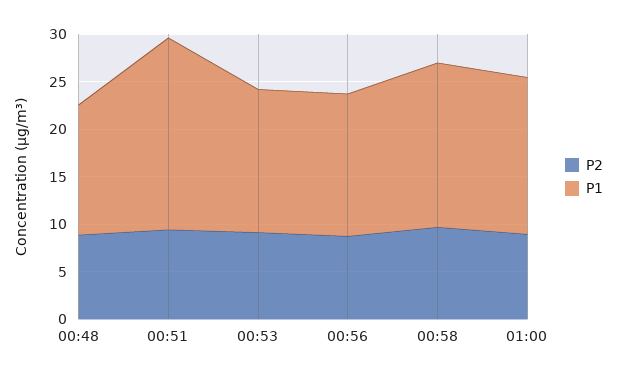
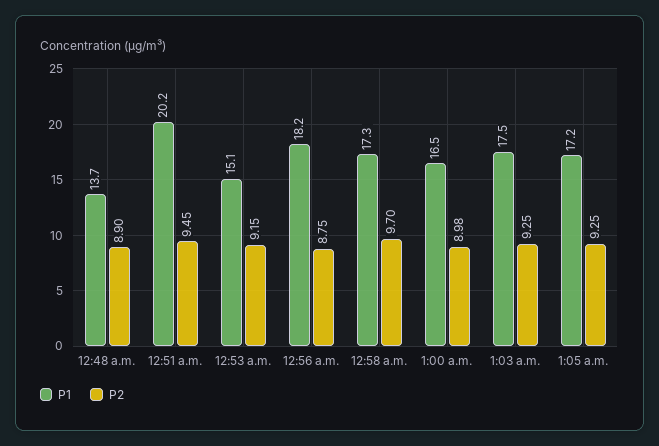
P1, 00:56: 15 -> 18.2
P1, 1:03 a.m.: none -> 17.5
P2, 1:03 a.m.: none -> 9.25
P1, 1:05 a.m.: none -> 17.2
P2, 1:05 a.m.: none -> 9.25

